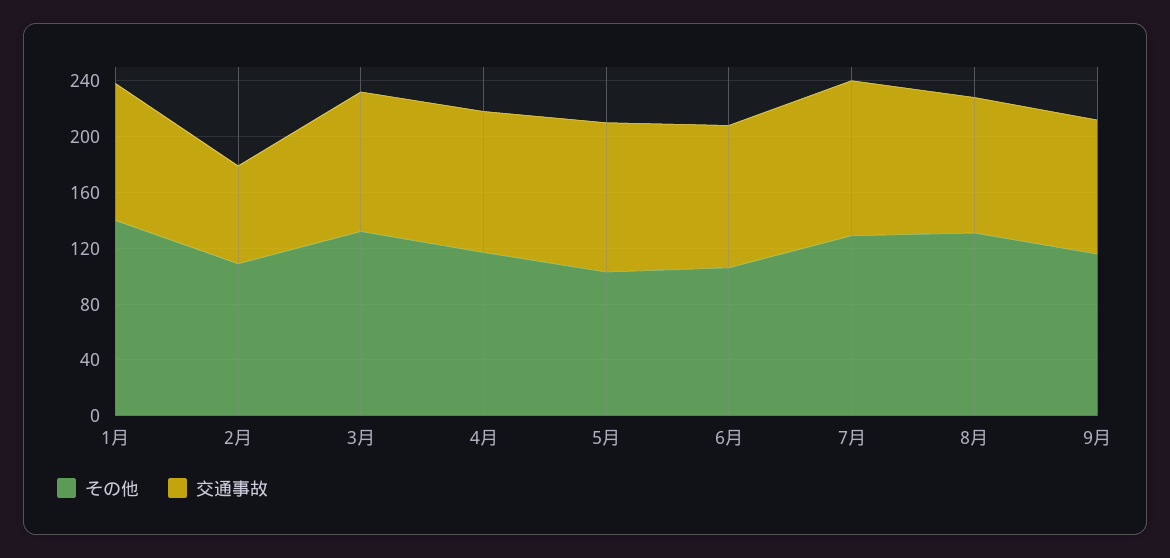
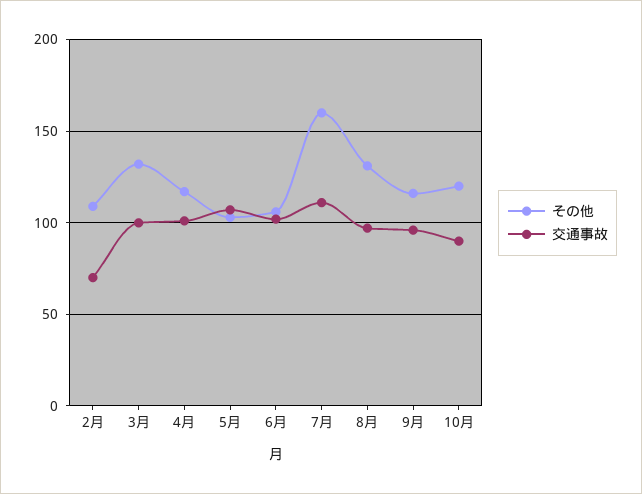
その他, 1月: 140 -> none
交通事故, 1月: 100 -> none
その他, 7月: 130 -> 160
その他, 10月: none -> 120
交通事故, 10月: none -> 90

